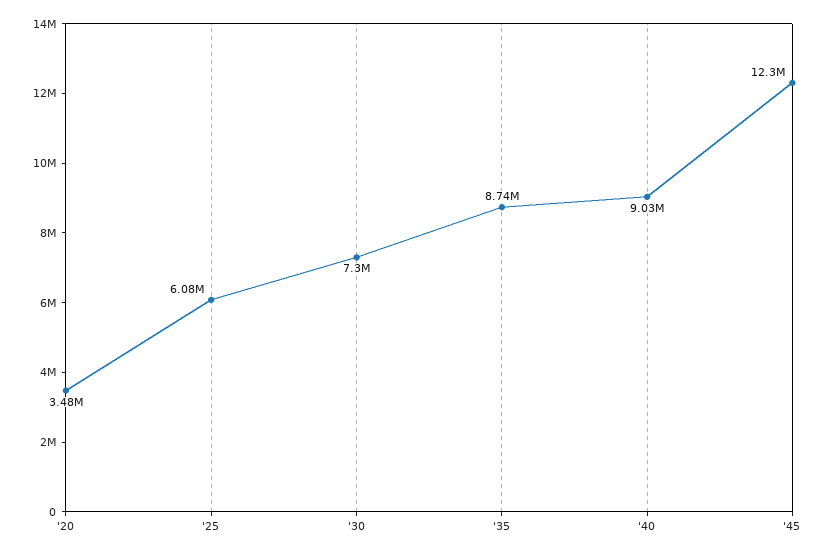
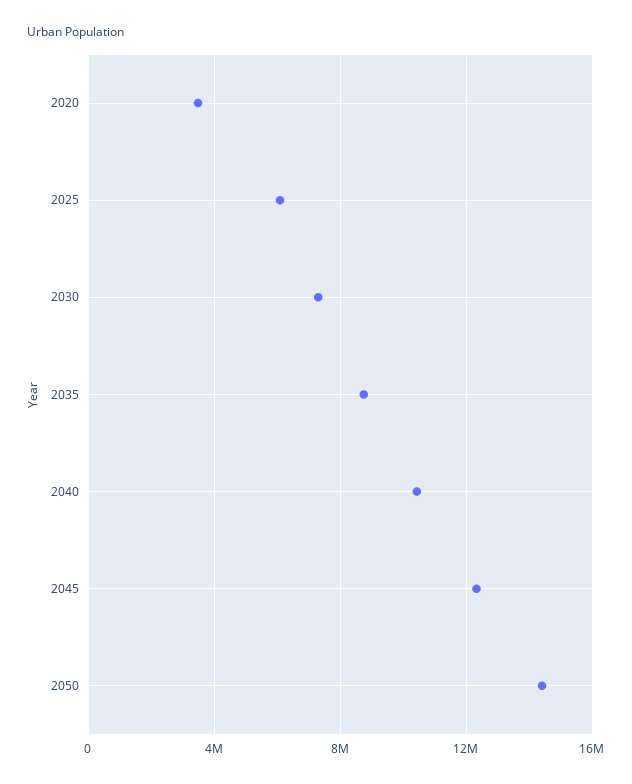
'40: 9030000 -> 10500000
2050: none -> 14500000

